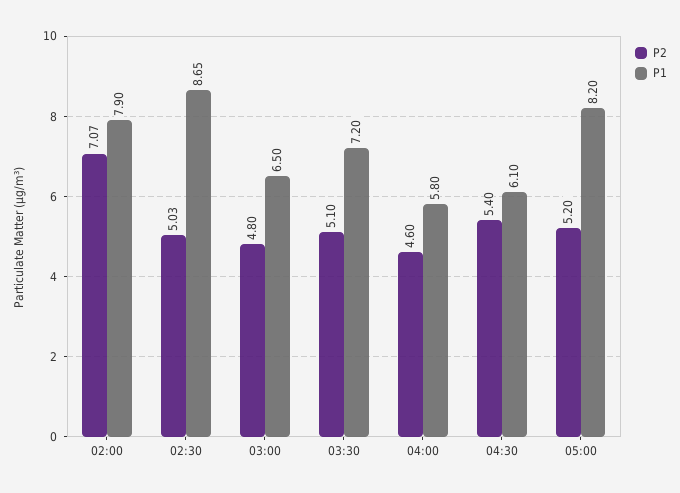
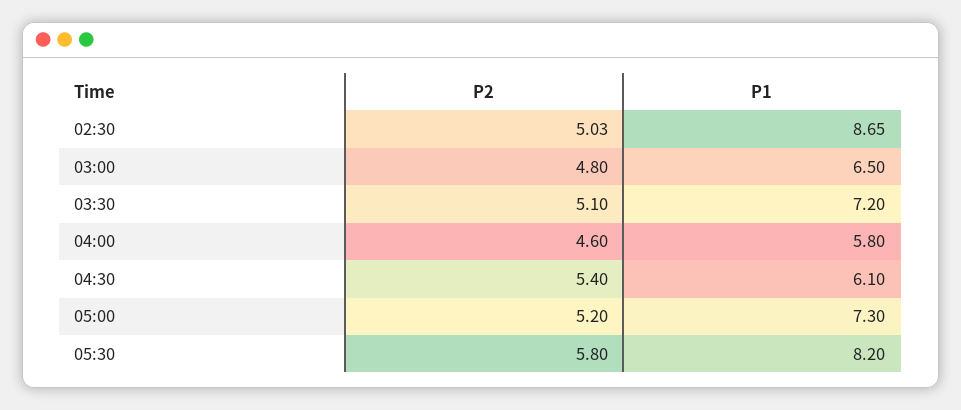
P2, 02:00: 7.07 -> none
P1, 02:00: 7.9 -> none
P1, 05:00: 8.2 -> 7.3
P2, 05:30: none -> 5.8
P1, 05:30: none -> 8.2

